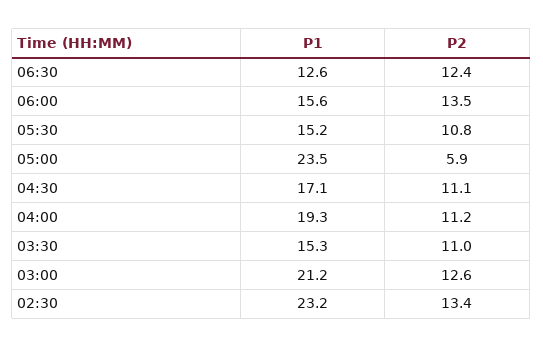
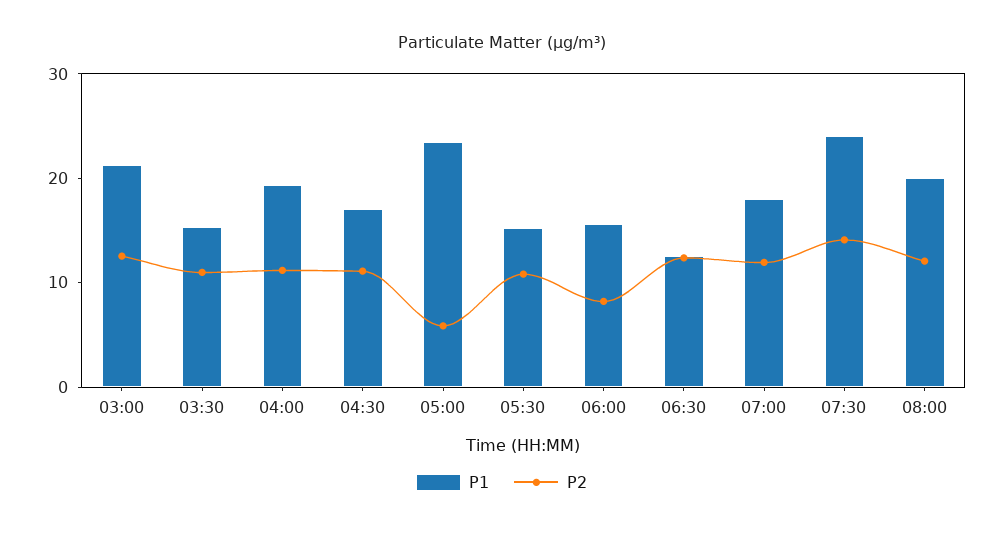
P2, 06:00: 13.5 -> 8
P1, 02:30: 23.2 -> none
P2, 02:30: 13.4 -> none
P1, 07:00: none -> 18
P2, 07:00: none -> 12
P1, 07:30: none -> 24
P2, 07:30: none -> 14
P1, 08:00: none -> 20
P2, 08:00: none -> 12

